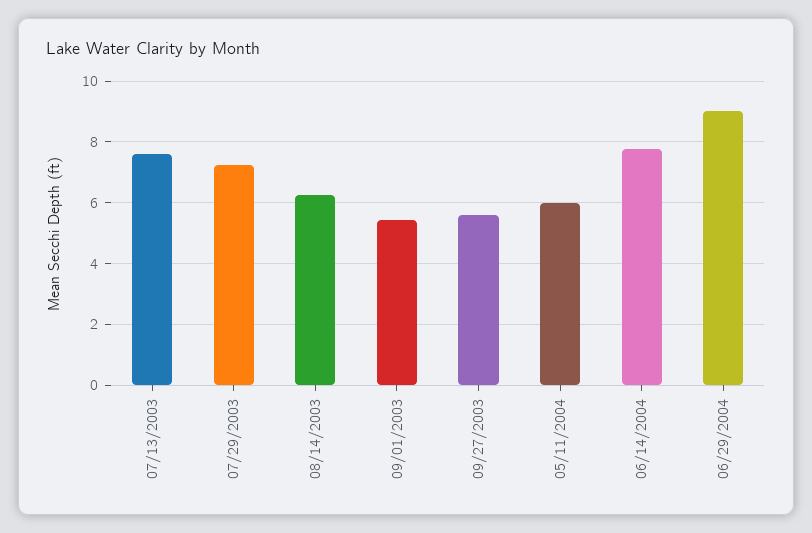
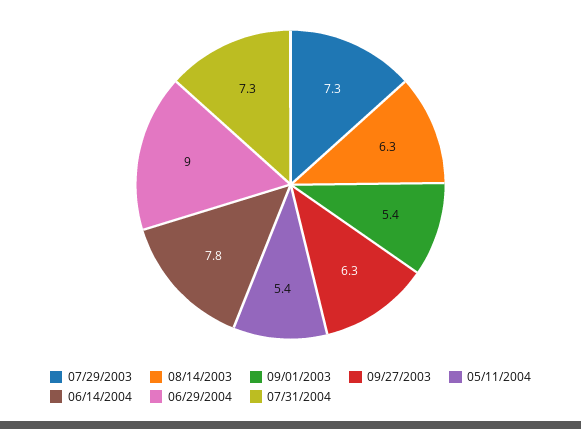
07/13/2003: 7.6 -> none
09/27/2003: 5.6 -> 6.3
05/11/2004: 6 -> 5.4
07/31/2004: none -> 7.3

